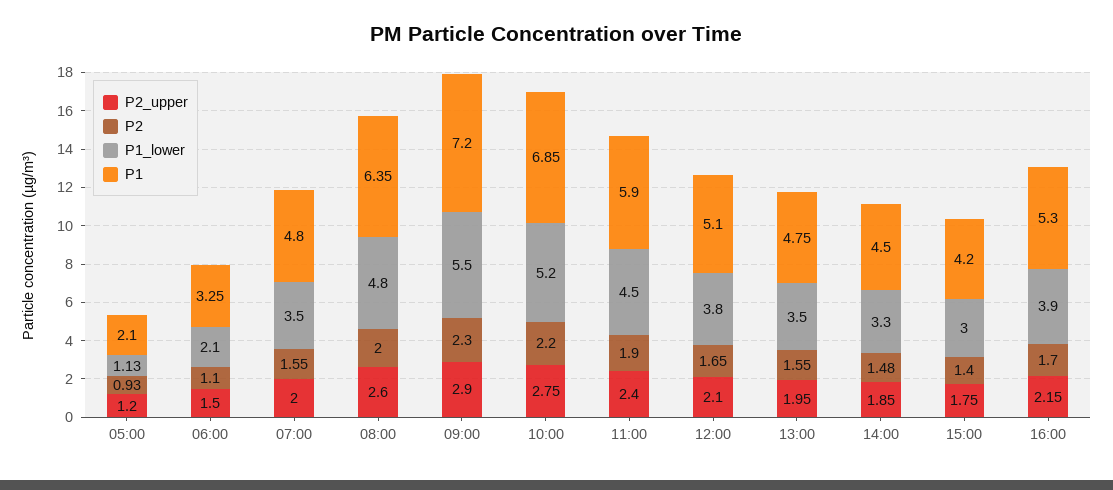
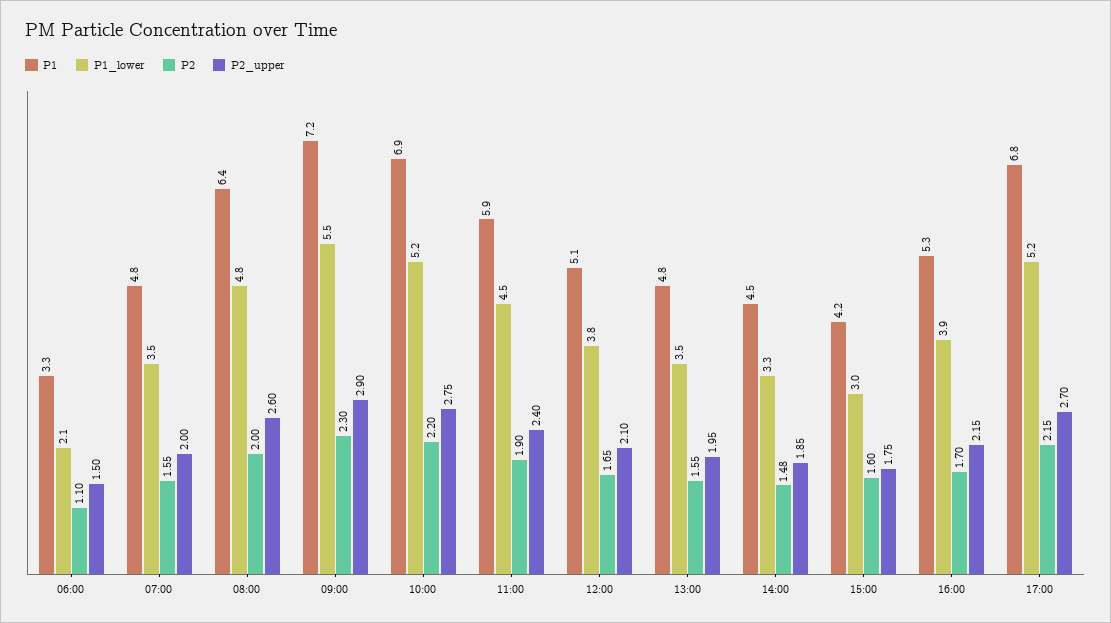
P2_upper, 05:00: 1.2 -> none
P2, 05:00: 0.93 -> none
P1_lower, 05:00: 1.13 -> none
P1, 05:00: 2.1 -> none
P2, 15:00: 1.4 -> 1.6
P1, 17:00: none -> 6.8
P1_lower, 17:00: none -> 5.2
P2, 17:00: none -> 2.15
P2_upper, 17:00: none -> 2.7

